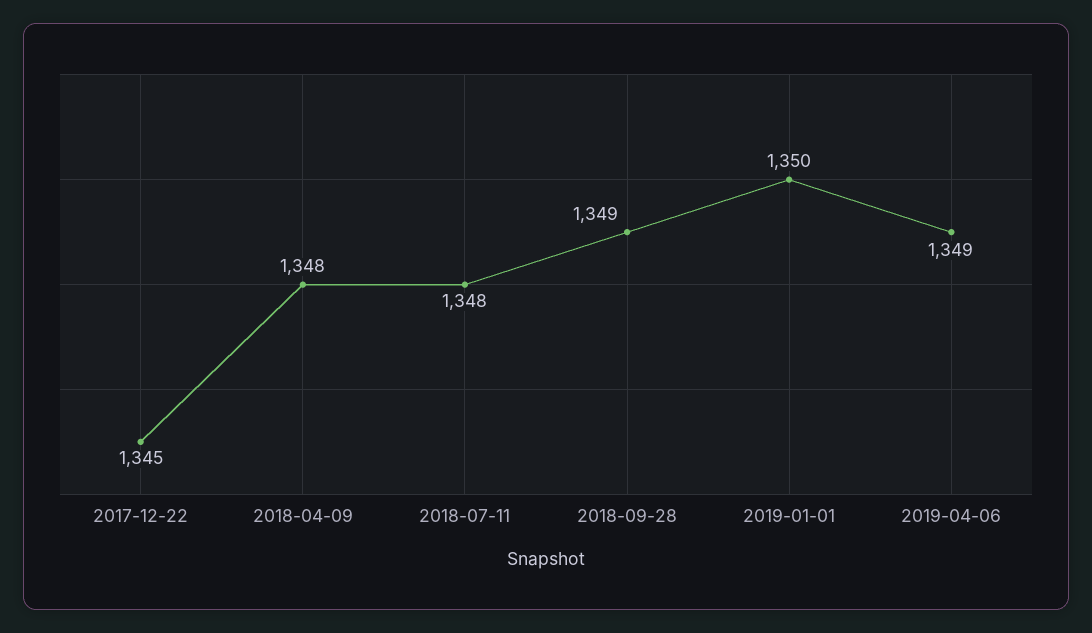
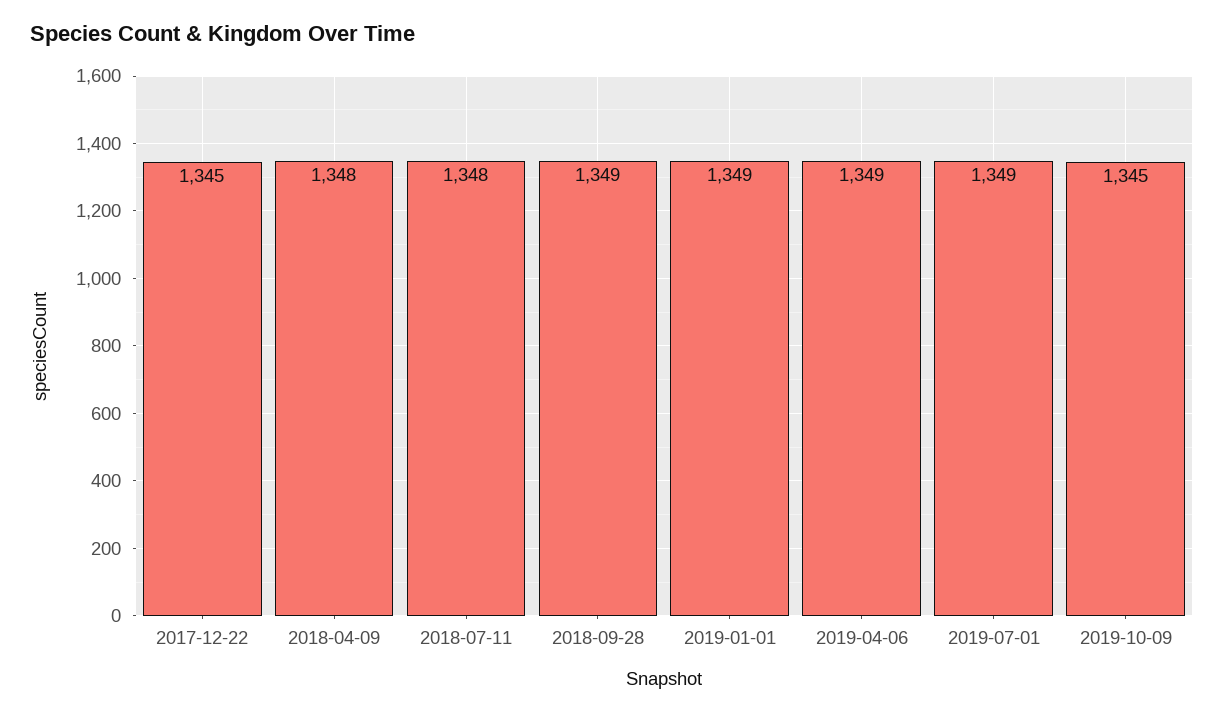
2019-01-01: 1350 -> 1349
2019-07-01: none -> 1349
2019-10-09: none -> 1345

